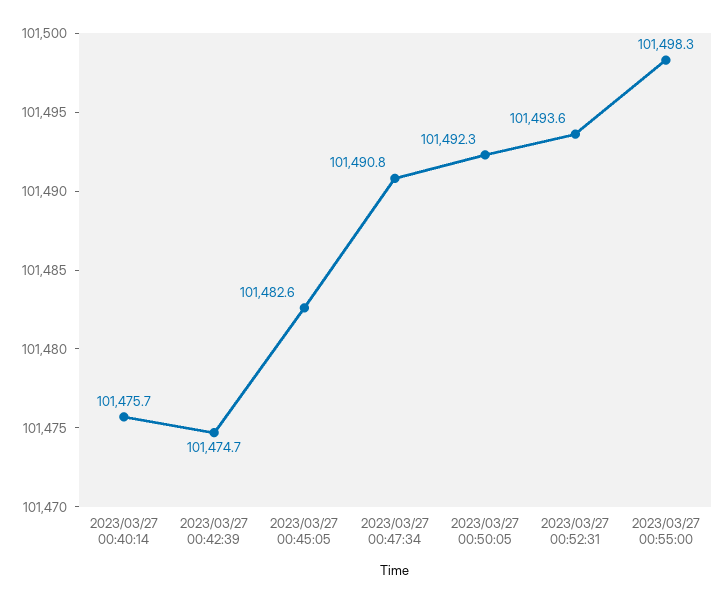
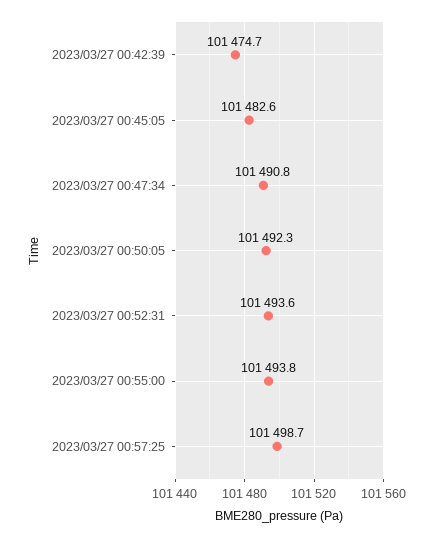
2023/03/27 00:40:14: 101475.7 -> none
2023/03/27 00:55:00: 101498.3 -> 101493.8
2023/03/27 00:57:25: none -> 101498.7

